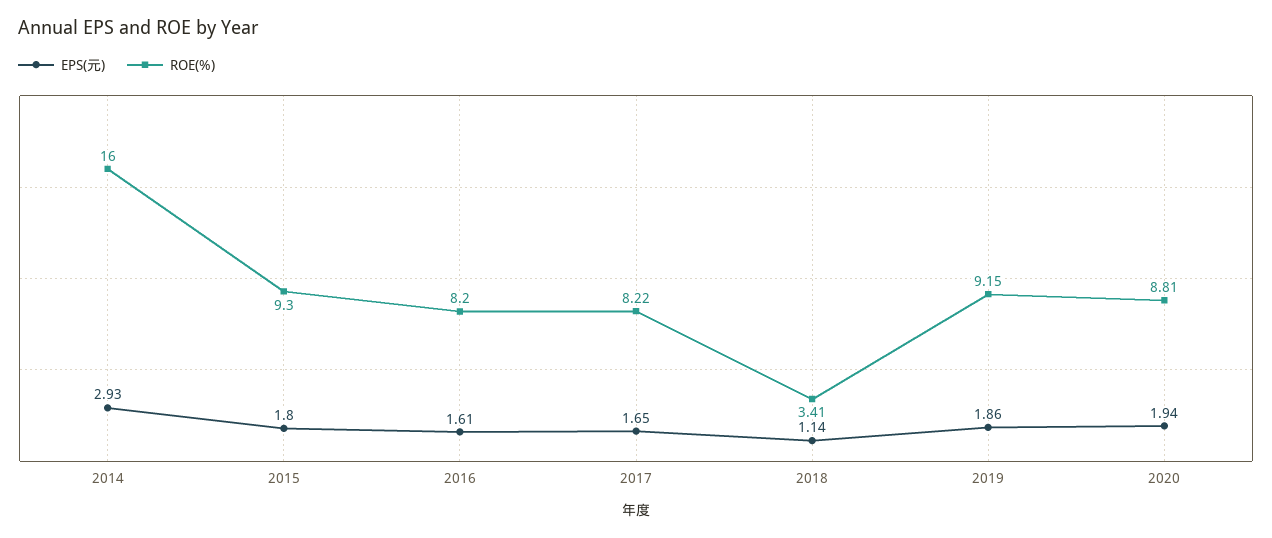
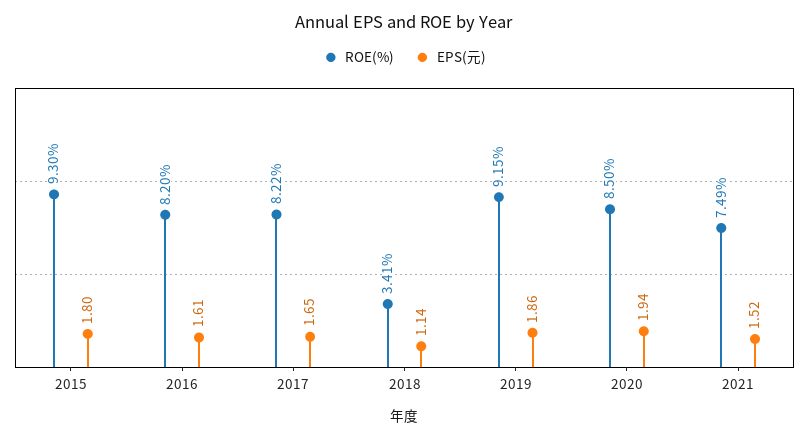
EPS(元), 2014: 2.93 -> none
ROE(%), 2014: 16 -> none
ROE(%), 2020: 8.81 -> 8.5
ROE(%), 2021: none -> 7.49
EPS(元), 2021: none -> 1.52

